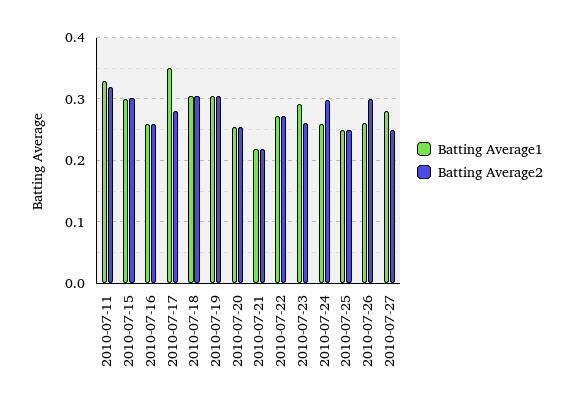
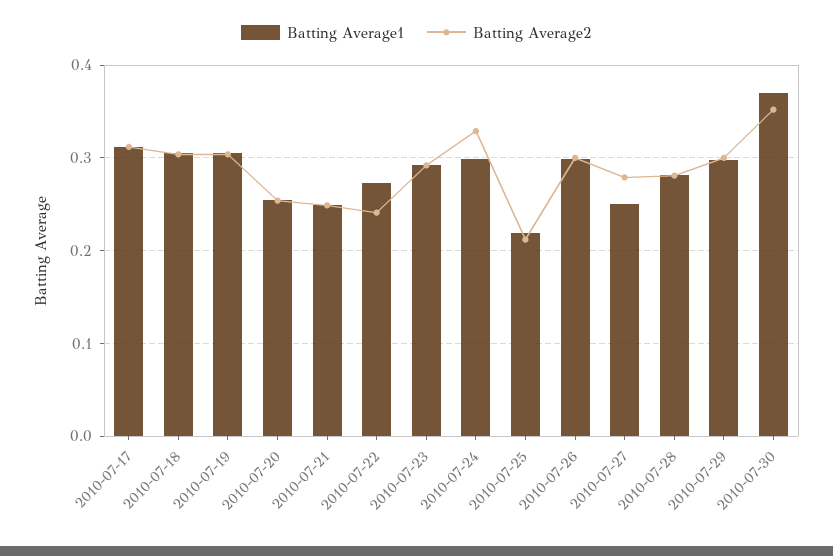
Batting Average1, 2010-07-11: 0.33 -> none
Batting Average2, 2010-07-11: 0.32 -> none
Batting Average1, 2010-07-15: 0.3 -> none
Batting Average2, 2010-07-15: 0.3 -> none
Batting Average1, 2010-07-16: 0.26 -> none
Batting Average2, 2010-07-16: 0.26 -> none
Batting Average1, 2010-07-17: 0.35 -> 0.31
Batting Average2, 2010-07-17: 0.28 -> 0.31
Batting Average1, 2010-07-21: 0.22 -> 0.25
Batting Average2, 2010-07-21: 0.22 -> 0.25
Batting Average2, 2010-07-22: 0.27 -> 0.24
Batting Average2, 2010-07-23: 0.26 -> 0.29
Batting Average1, 2010-07-24: 0.26 -> 0.3
Batting Average2, 2010-07-24: 0.3 -> 0.33
Batting Average1, 2010-07-25: 0.25 -> 0.22
Batting Average2, 2010-07-25: 0.25 -> 0.21
Batting Average1, 2010-07-26: 0.26 -> 0.3
Batting Average1, 2010-07-27: 0.28 -> 0.25
Batting Average2, 2010-07-27: 0.25 -> 0.28
Batting Average1, 2010-07-28: none -> 0.28
Batting Average2, 2010-07-28: none -> 0.28
Batting Average1, 2010-07-29: none -> 0.3
Batting Average2, 2010-07-29: none -> 0.3
Batting Average1, 2010-07-30: none -> 0.37
Batting Average2, 2010-07-30: none -> 0.35

